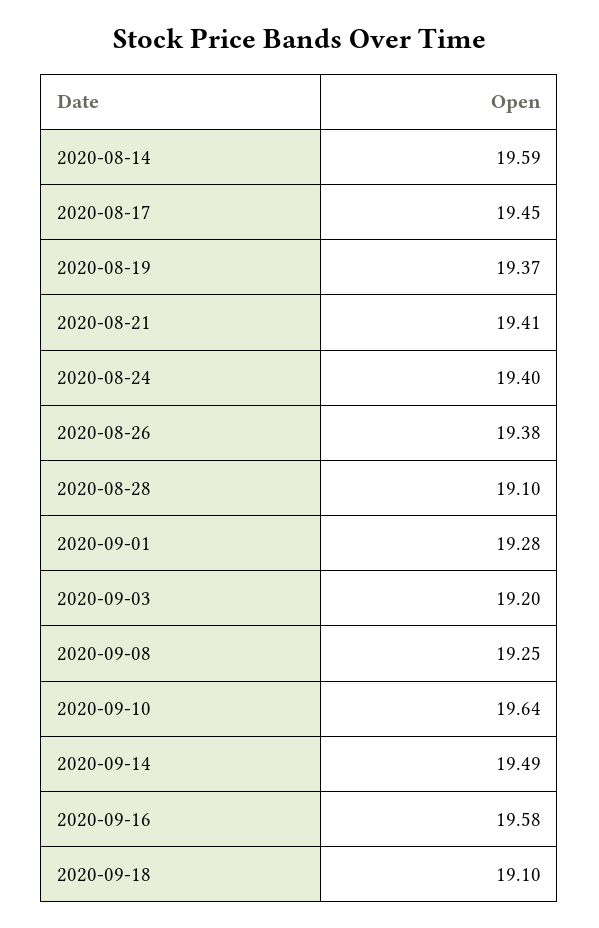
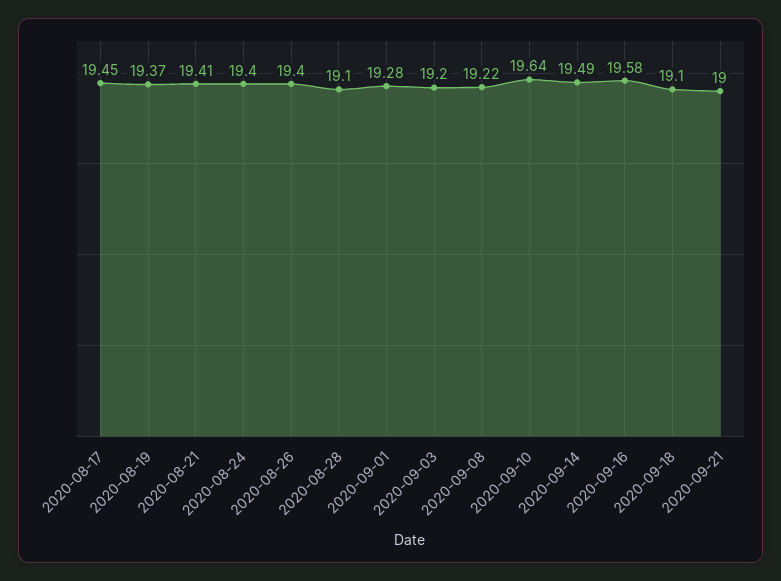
2020-08-14: 19.59 -> none
2020-08-26: 19.38 -> 19.4
2020-09-08: 19.25 -> 19.22
2020-09-21: none -> 19

